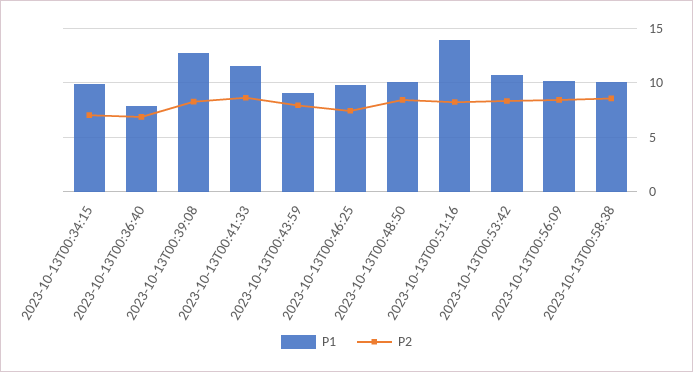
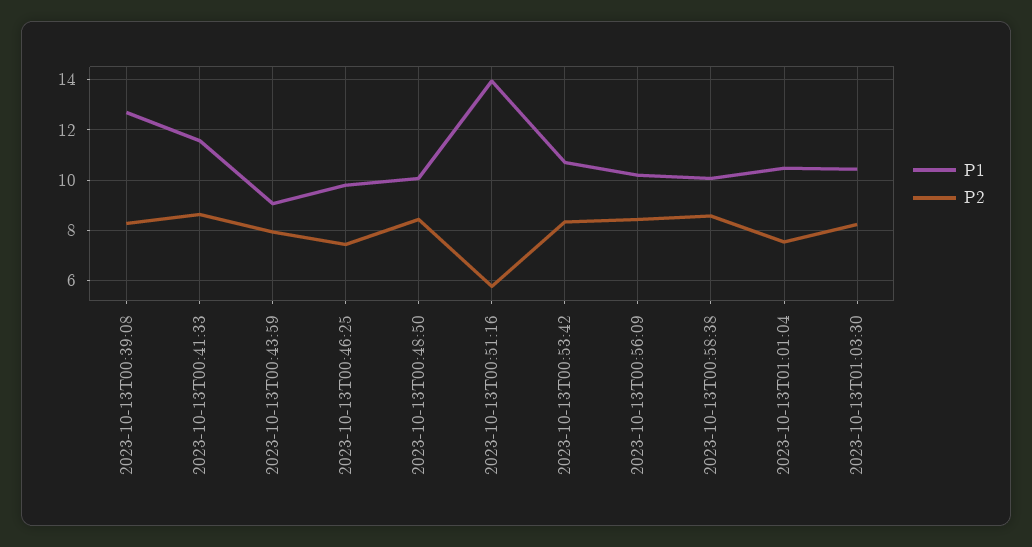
P1, 2023-10-13T00:34:15: 10 -> none
P2, 2023-10-13T00:34:15: 7 -> none
P1, 2023-10-13T00:36:40: 8 -> none
P2, 2023-10-13T00:36:40: 7 -> none
P2, 2023-10-13T00:51:16: 8 -> 5.75
P1, 2023-10-13T01:01:04: none -> 10.5
P2, 2023-10-13T01:01:04: none -> 7.5
P1, 2023-10-13T01:03:30: none -> 10.5
P2, 2023-10-13T01:03:30: none -> 8.25

